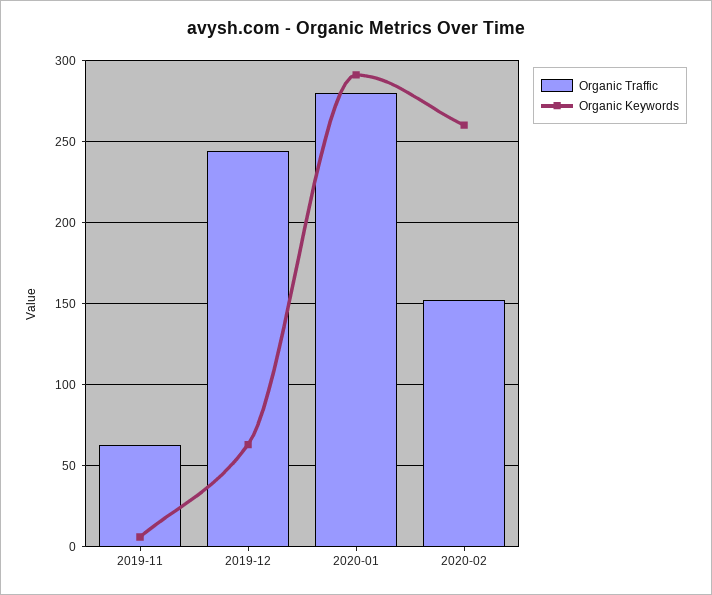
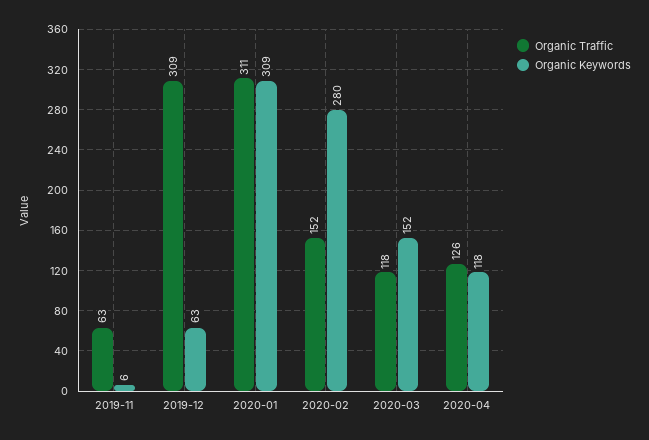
Organic Traffic, 2019-12: 245 -> 309
Organic Traffic, 2020-01: 280 -> 311
Organic Keywords, 2020-01: 290 -> 309
Organic Keywords, 2020-02: 260 -> 280
Organic Traffic, 2020-03: none -> 118
Organic Keywords, 2020-03: none -> 152
Organic Traffic, 2020-04: none -> 126
Organic Keywords, 2020-04: none -> 118

